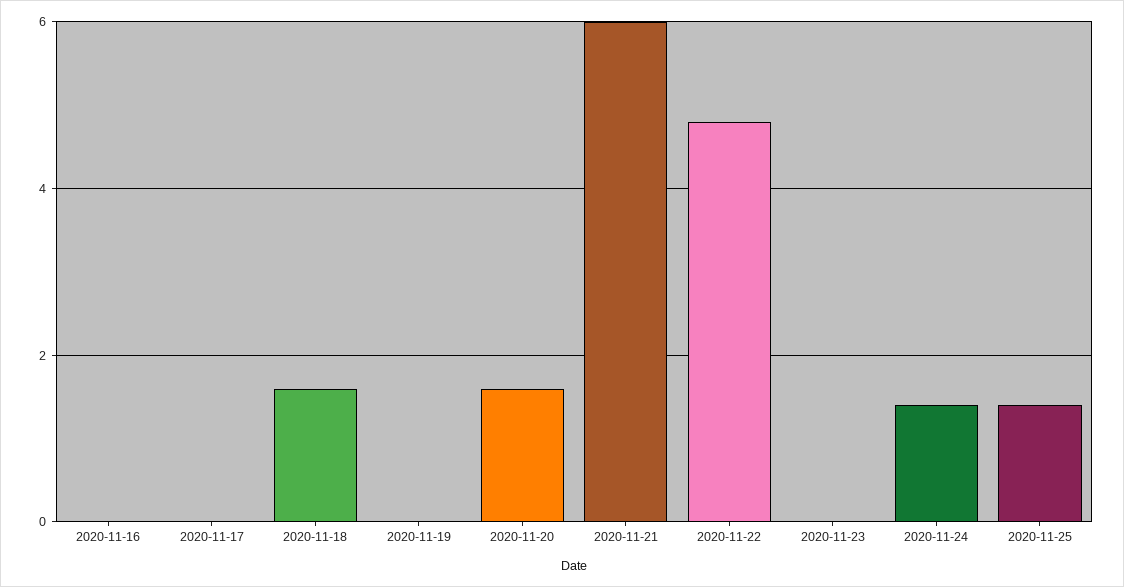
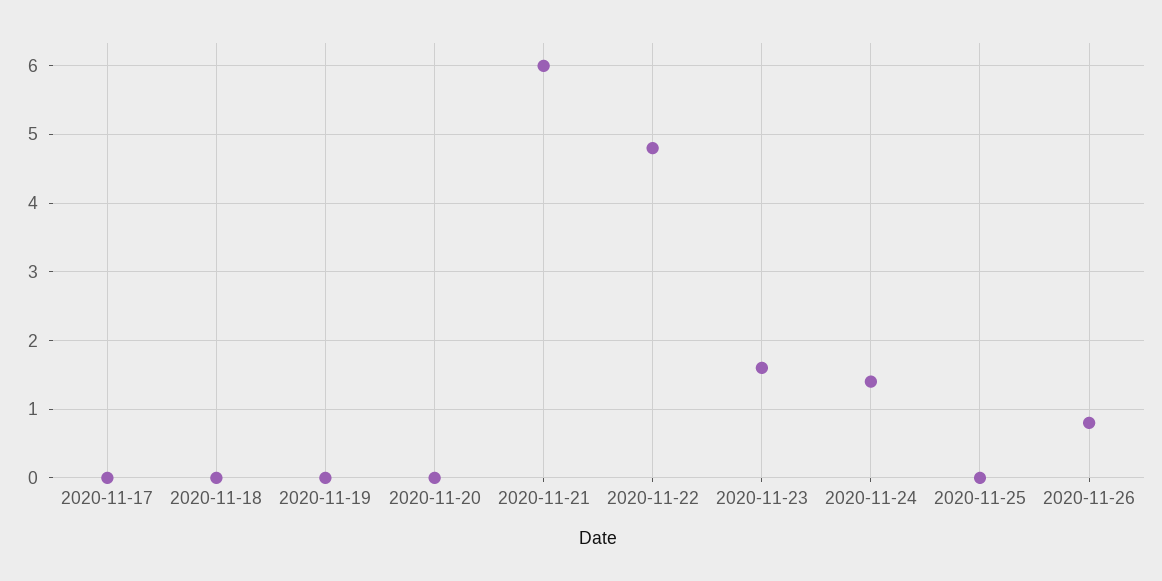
2020-11-16: 0 -> none
2020-11-18: 1.5 -> 0
2020-11-20: 1.5 -> 0
2020-11-23: 0 -> 1.6
2020-11-25: 1.5 -> 0
2020-11-26: none -> 0.8

